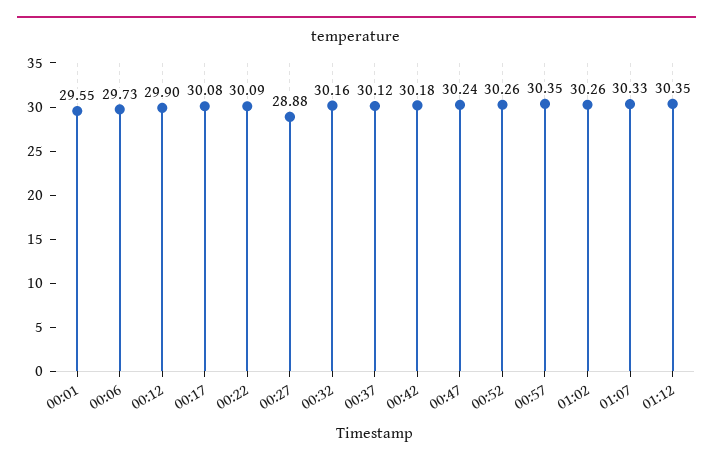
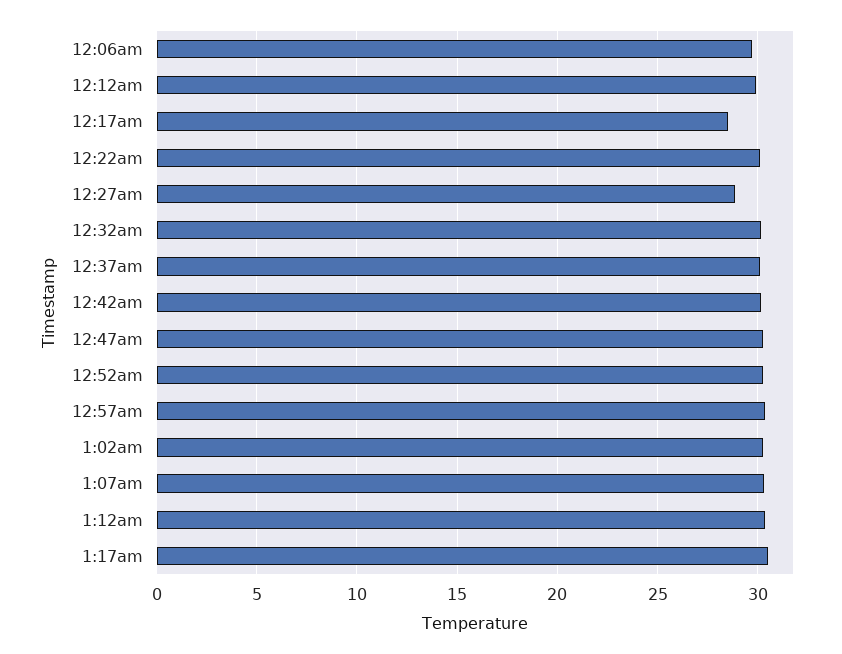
00:01: 29.55 -> none
00:17: 30.08 -> 28.5
1:17am: none -> 30.5

